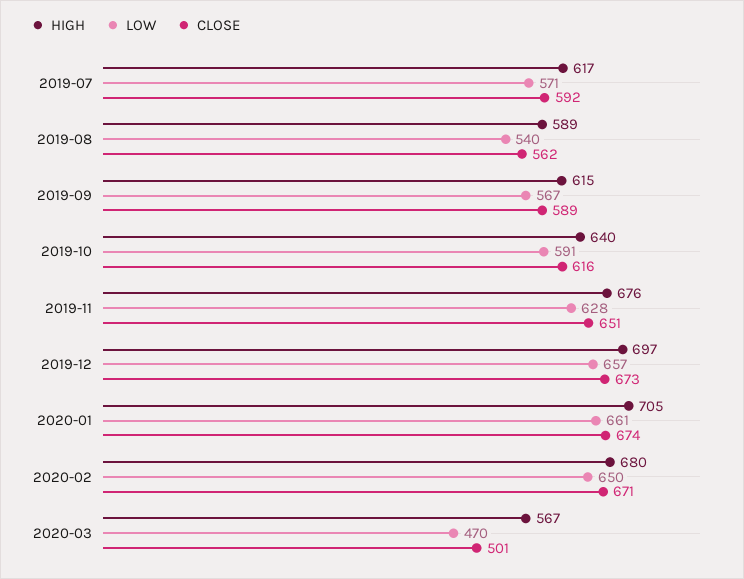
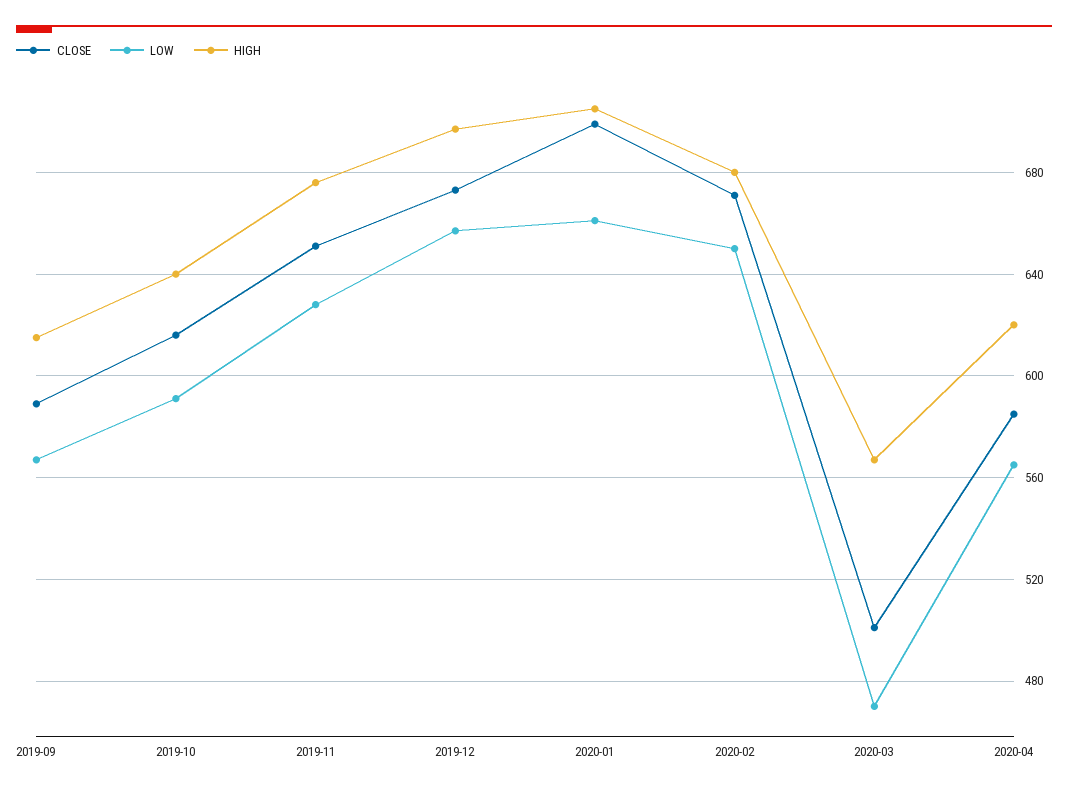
HIGH, 2019-07: 617 -> none
LOW, 2019-07: 571 -> none
CLOSE, 2019-07: 592 -> none
HIGH, 2019-08: 589 -> none
LOW, 2019-08: 540 -> none
CLOSE, 2019-08: 562 -> none
CLOSE, 2020-01: 674 -> 700
CLOSE, 2020-04: none -> 585
LOW, 2020-04: none -> 565
HIGH, 2020-04: none -> 620

